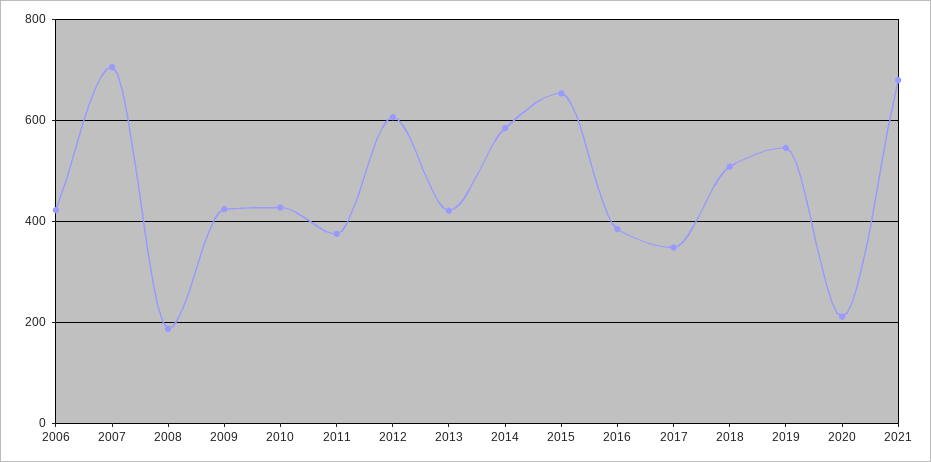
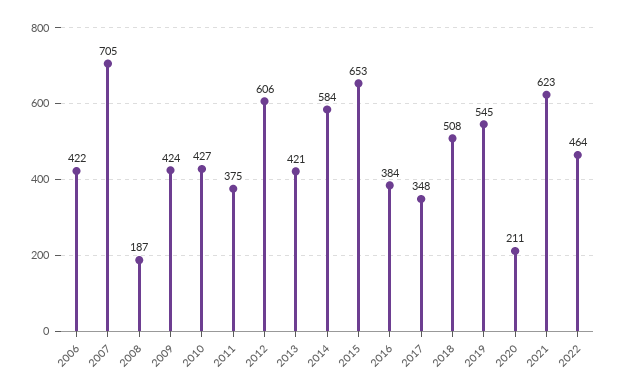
2021: 680 -> 623
2022: none -> 464

